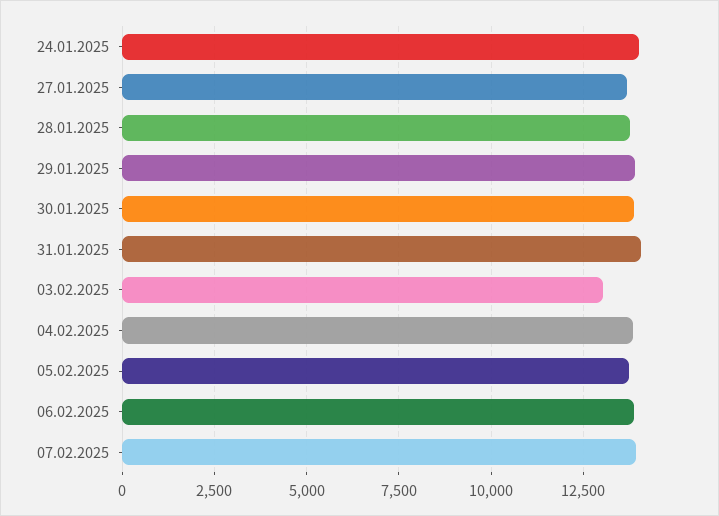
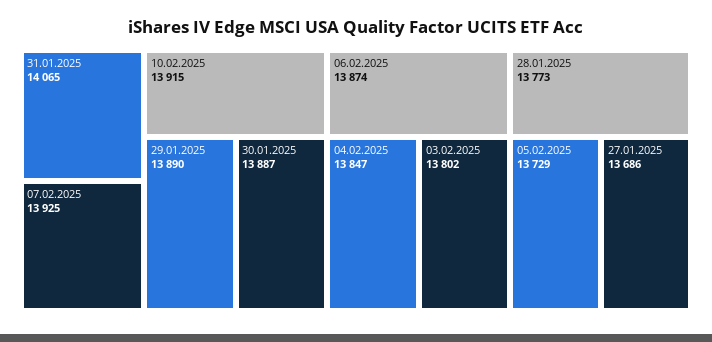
24.01.2025: 14000 -> none
03.02.2025: 13000 -> 13802
10.02.2025: none -> 13915

